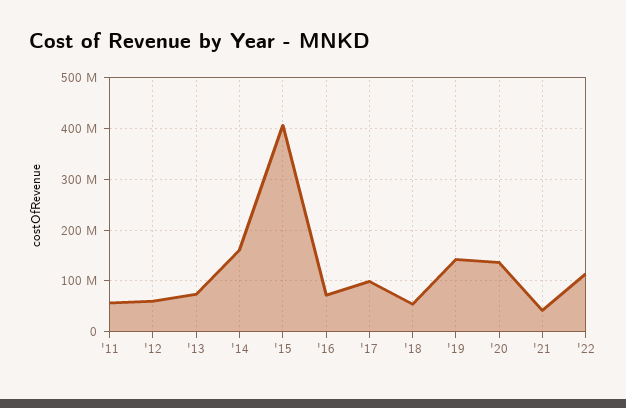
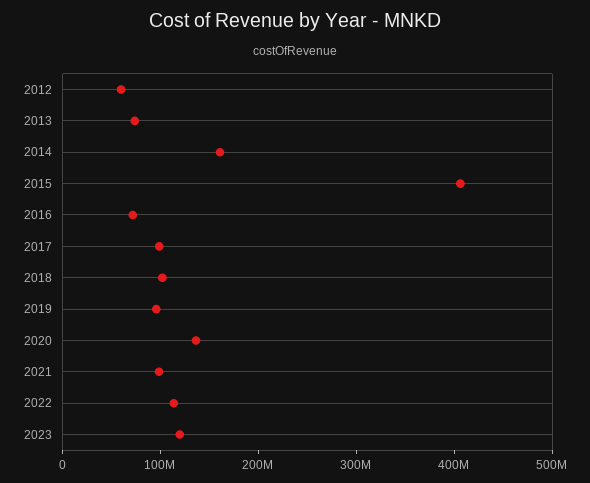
'11: 60000000 -> none
'18: 60000000 -> 100000000
'19: 140000000 -> 100000000
'21: 40000000 -> 100000000
2023: none -> 120000000

